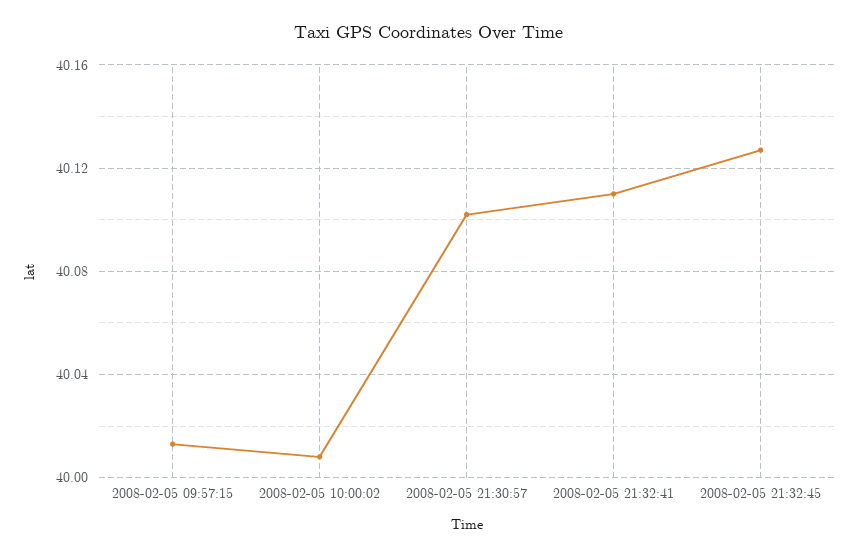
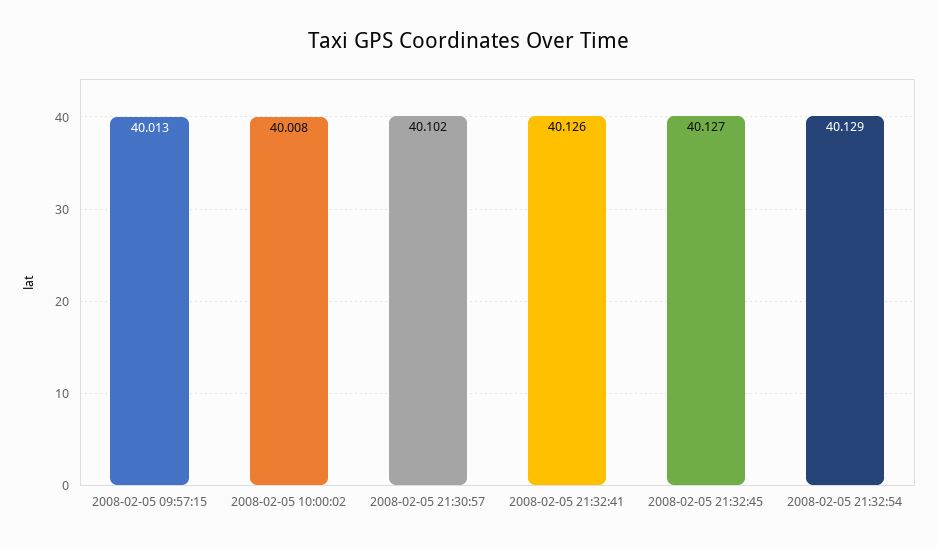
2008-02-05 21:32:41: 40.11 -> 40.126
2008-02-05 21:32:54: none -> 40.129

